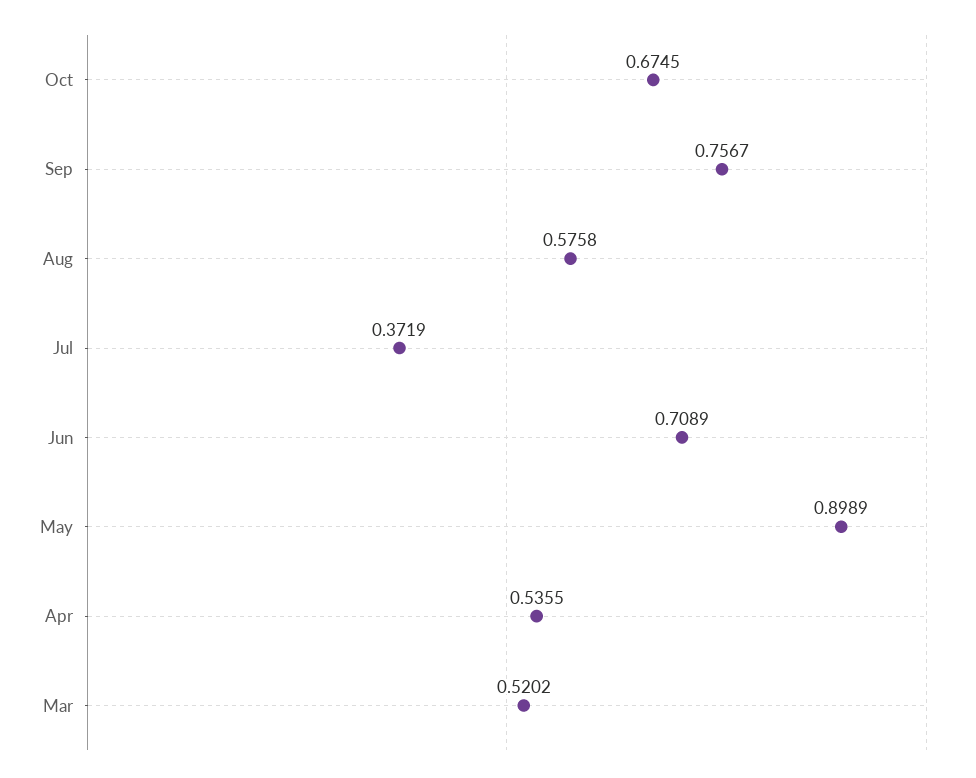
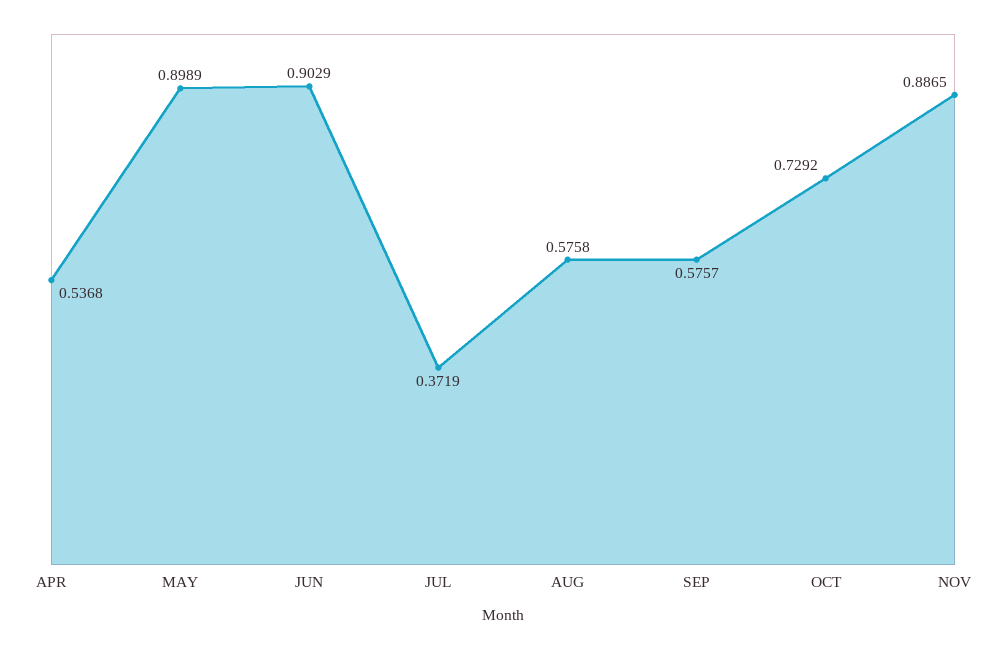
Oct: 0.6745 -> 0.7292
Sep: 0.7567 -> 0.5757
Jun: 0.7089 -> 0.9029
Apr: 0.5355 -> 0.5368
Mar: 0.5202 -> none
NOV: none -> 0.8865

